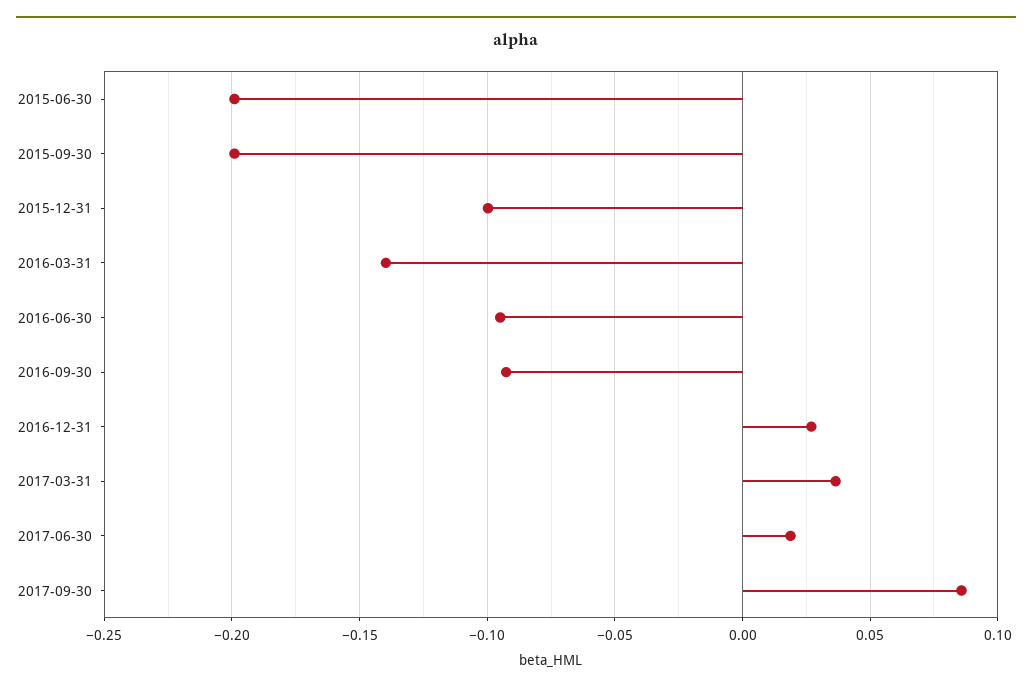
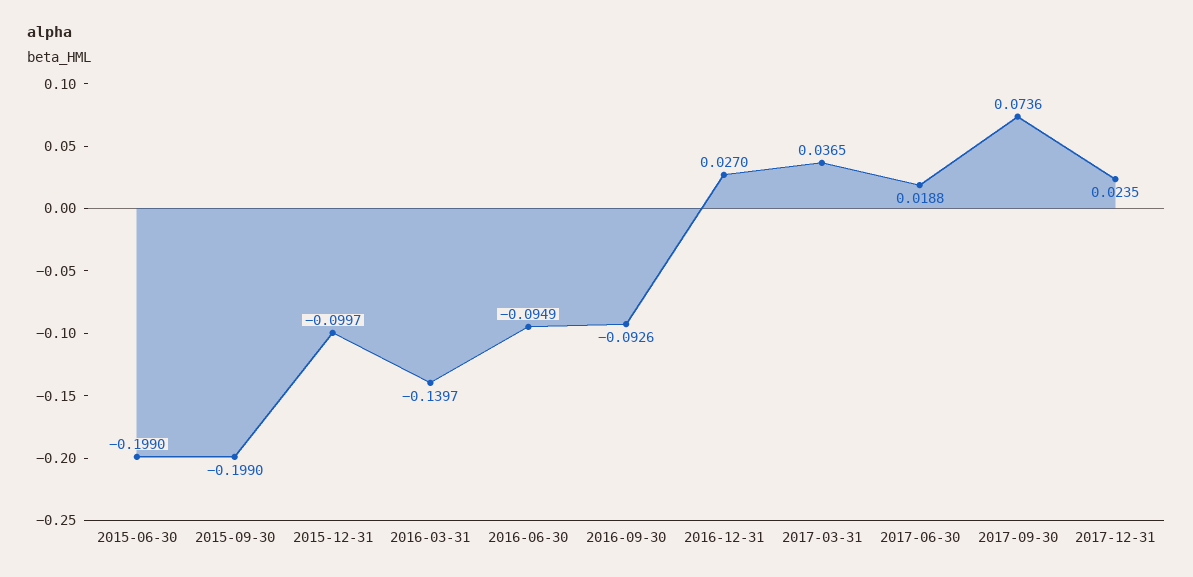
2017-09-30: 0.085 -> 0.0736
2017-12-31: none -> 0.0235

